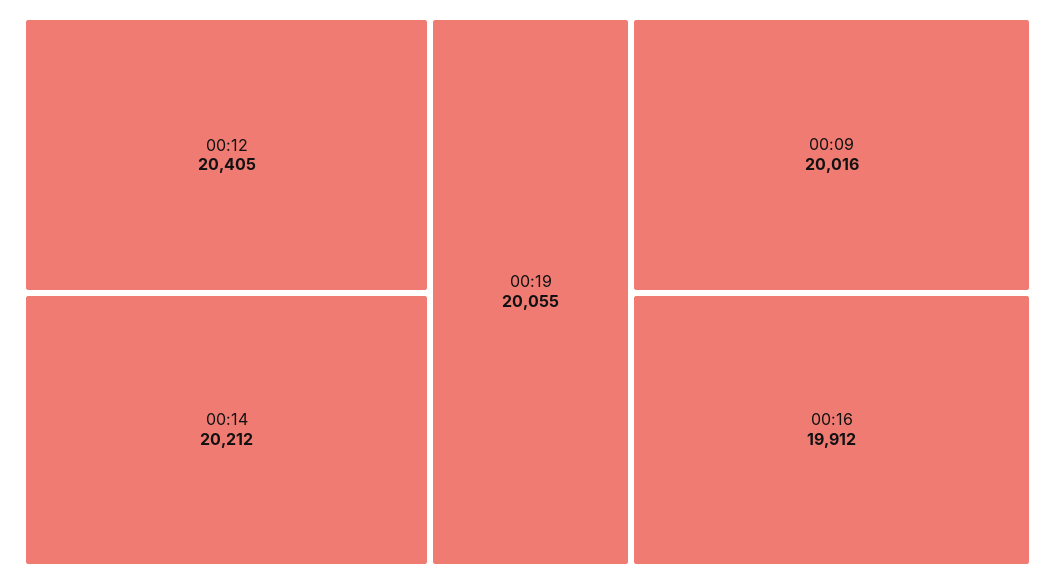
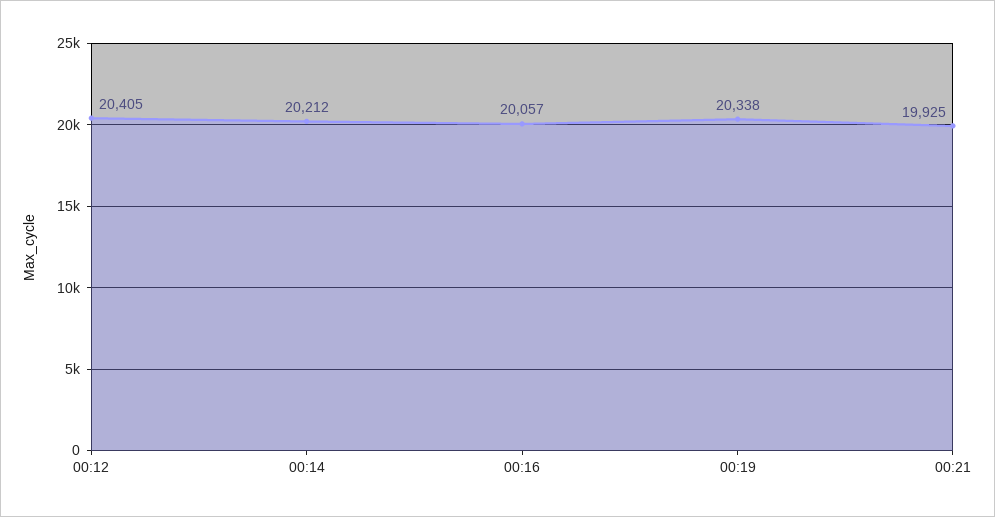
00:19: 20055 -> 20338
00:09: 20016 -> none
00:16: 19912 -> 20057
00:21: none -> 19925

